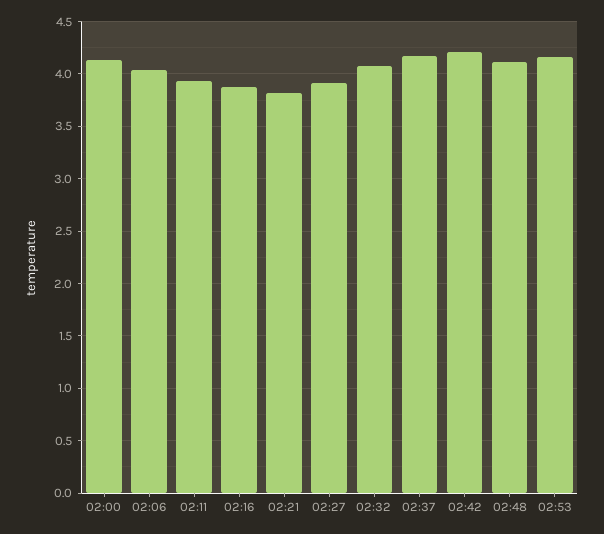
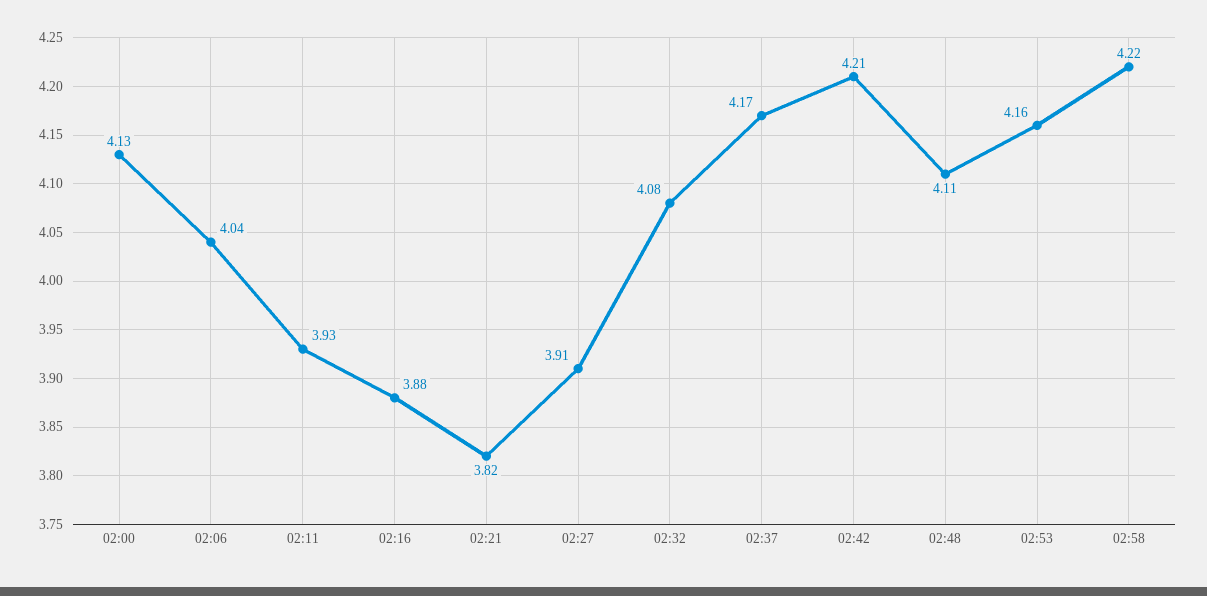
02:58: none -> 4.22

